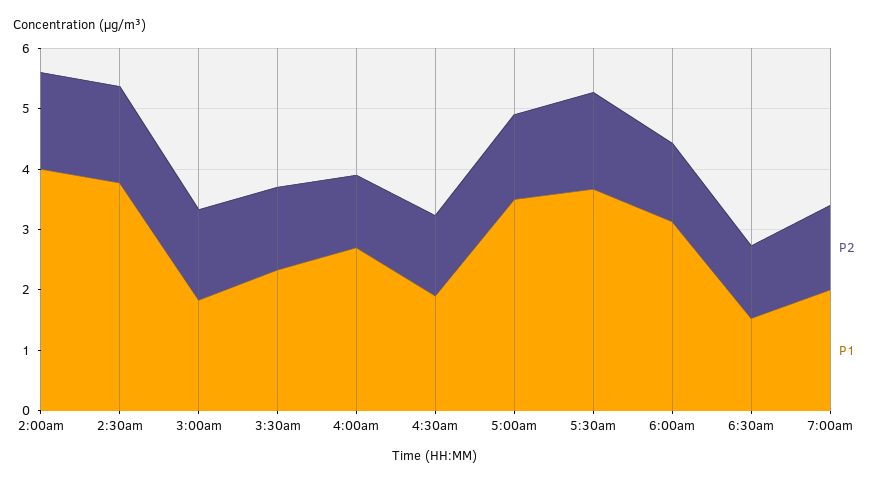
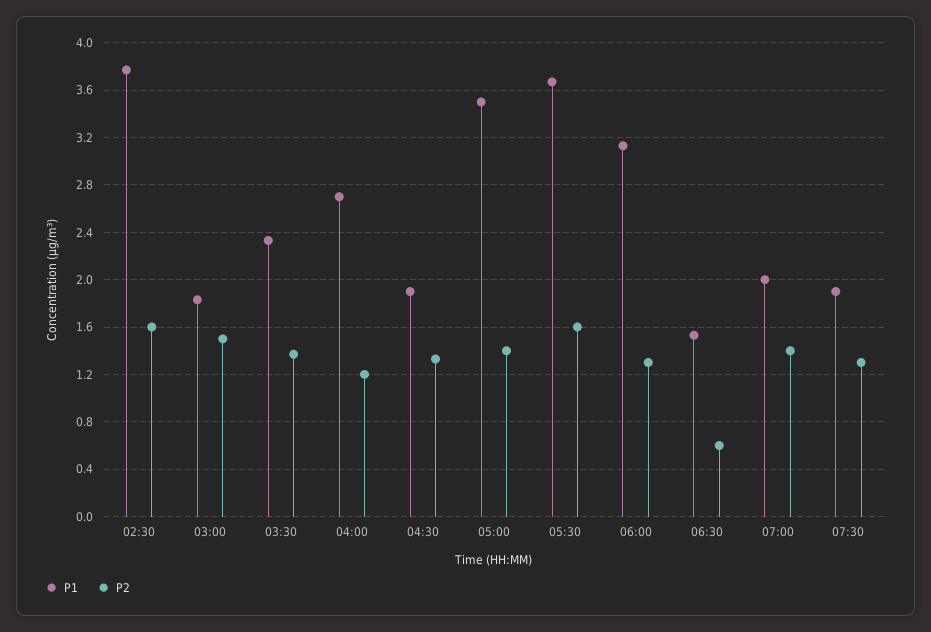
P2, 2:00am: 1.6 -> none
P1, 2:00am: 4 -> none
P2, 6:30am: 1.2 -> 0.6
P1, 07:30: none -> 1.9
P2, 07:30: none -> 1.3

